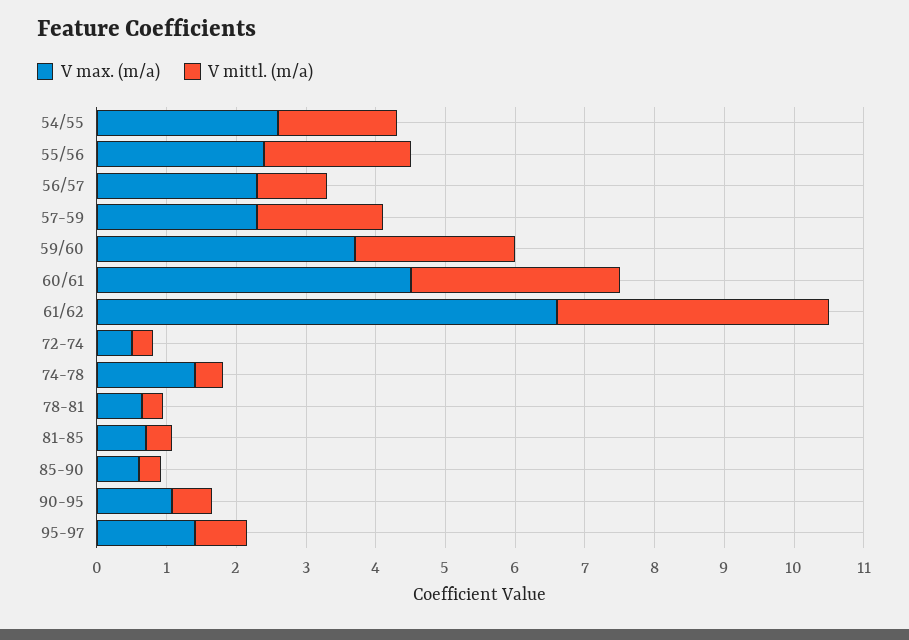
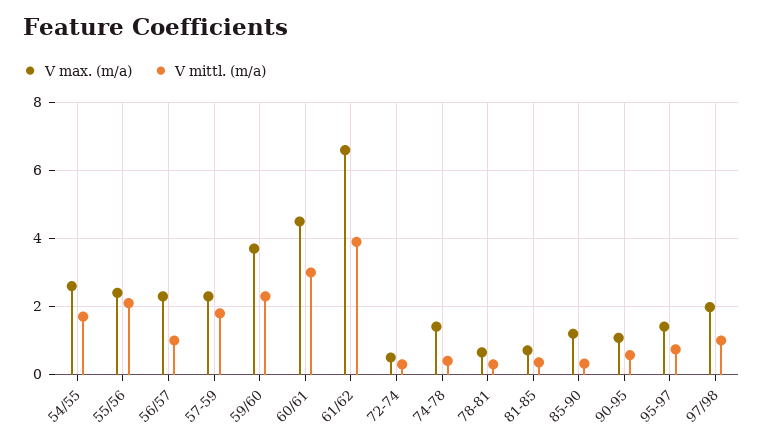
V max. (m/a), 85-90: 0.6 -> 1.2
V max. (m/a), 97/98: none -> 2
V mittl. (m/a), 97/98: none -> 1

